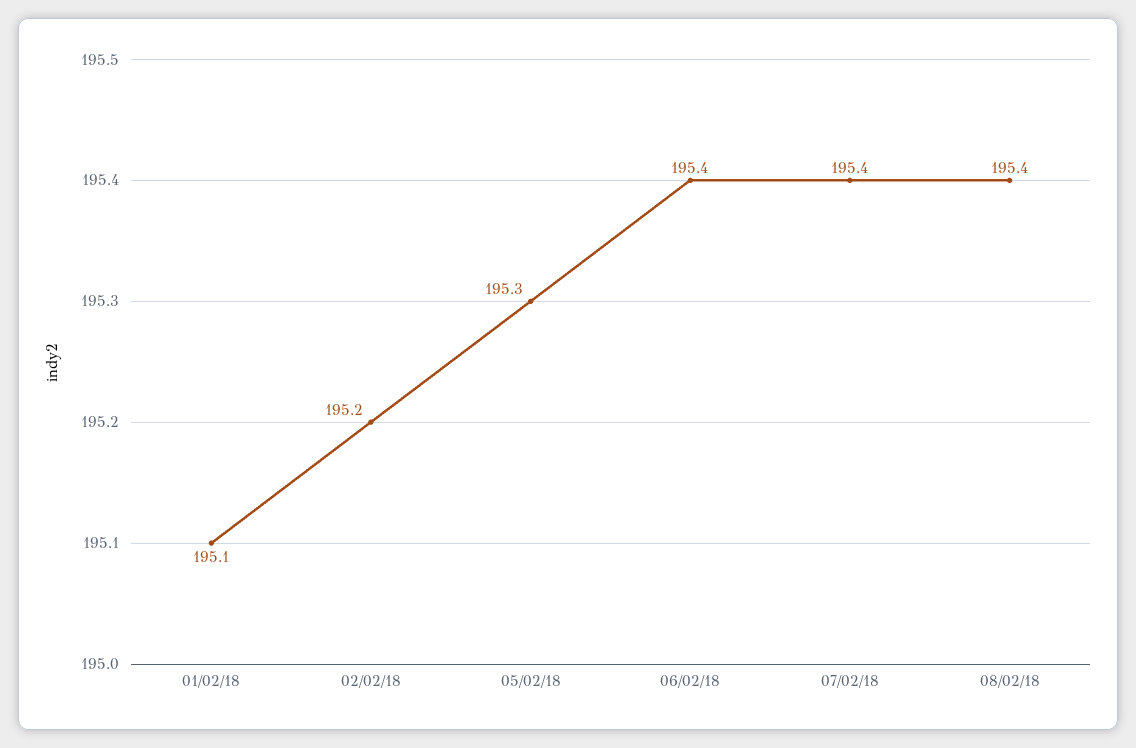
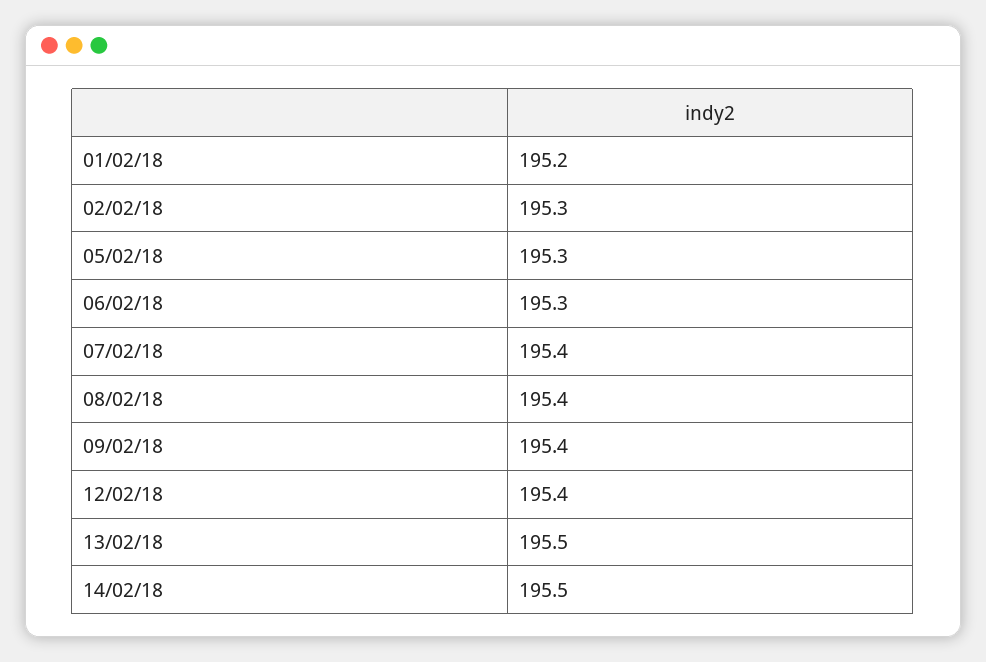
01/02/18: 195.1 -> 195.2
02/02/18: 195.2 -> 195.3
06/02/18: 195.4 -> 195.3
09/02/18: none -> 195.4
12/02/18: none -> 195.4
13/02/18: none -> 195.5
14/02/18: none -> 195.5

